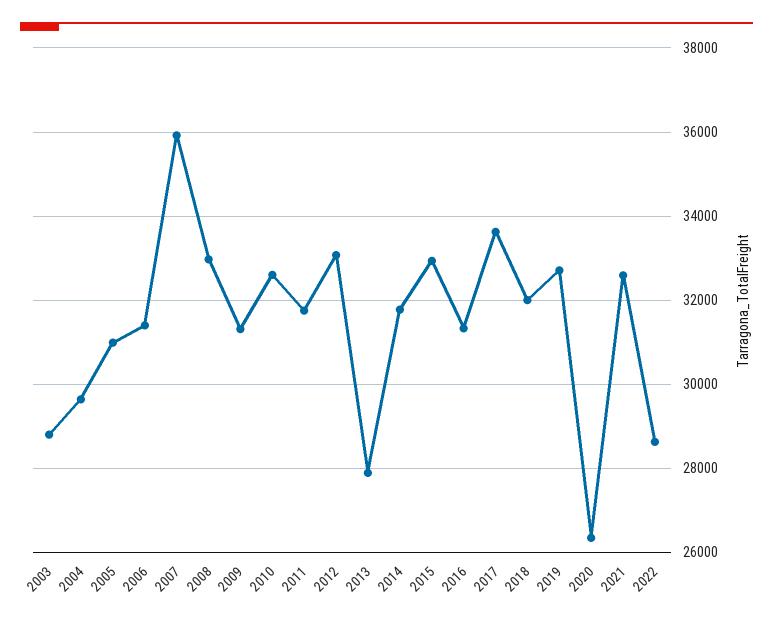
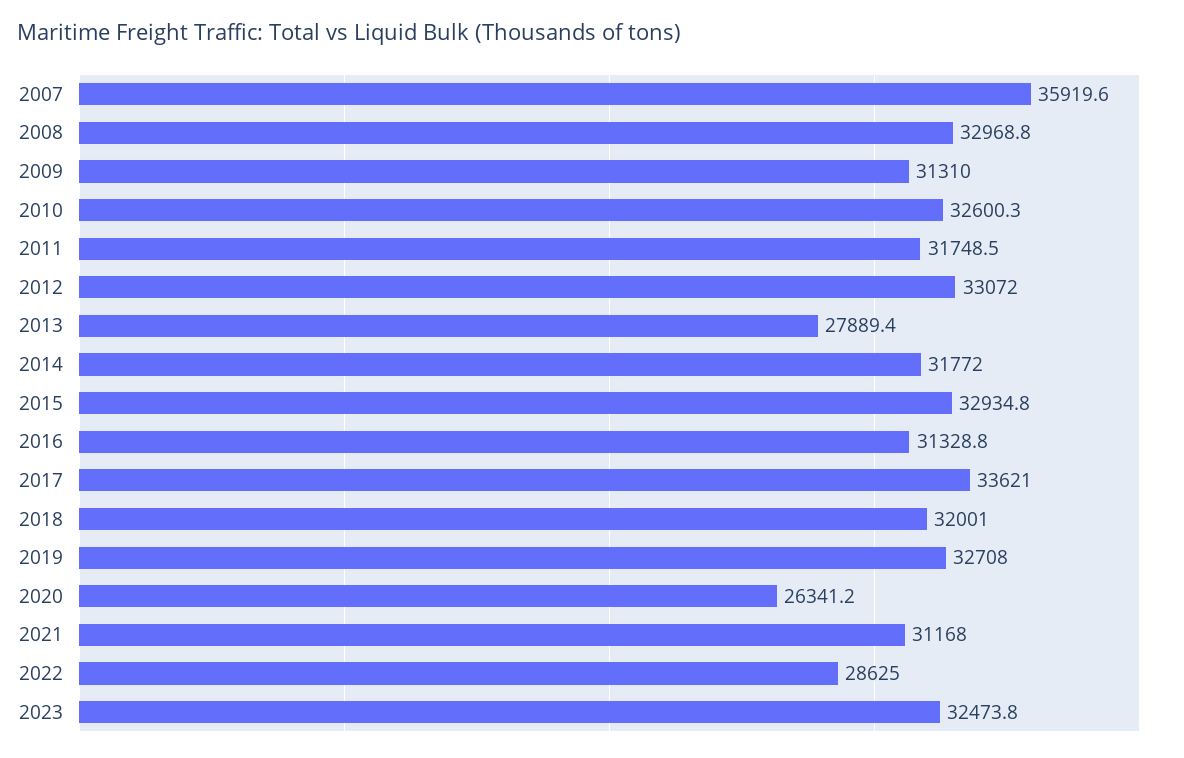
2003: 28800 -> none
2004: 29600 -> none
2005: 31000 -> none
2006: 31400 -> none
2021: 32600 -> 31168
2023: none -> 32473.8

